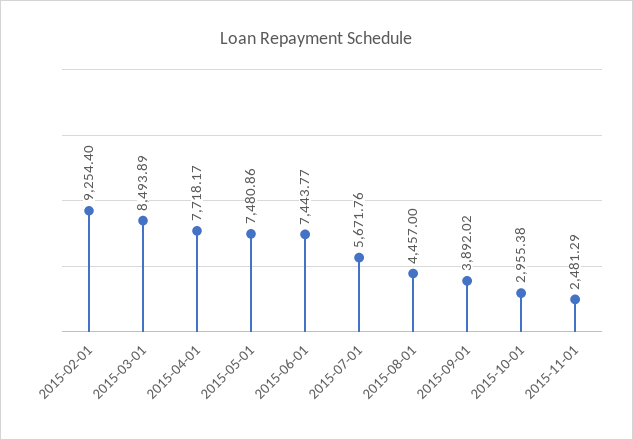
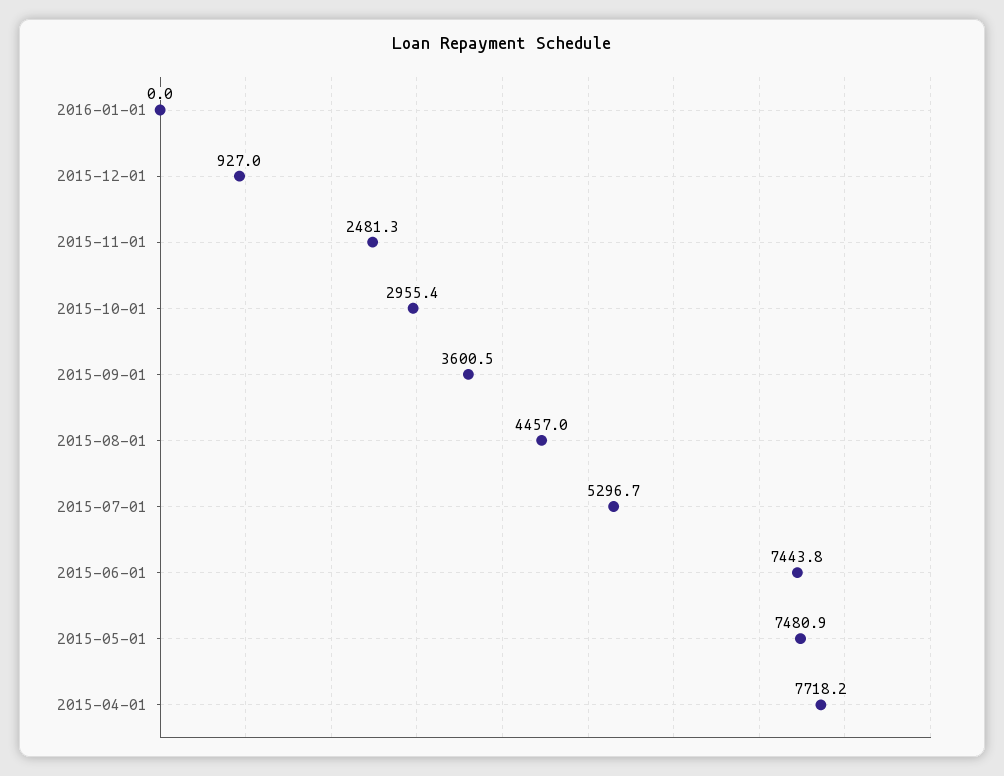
2015-02-01: 9254.4 -> none
2015-03-01: 8493.89 -> none
2015-07-01: 5671.76 -> 5296.7
2015-09-01: 3892.02 -> 3600.5
2016-01-01: none -> 0
2015-12-01: none -> 927

